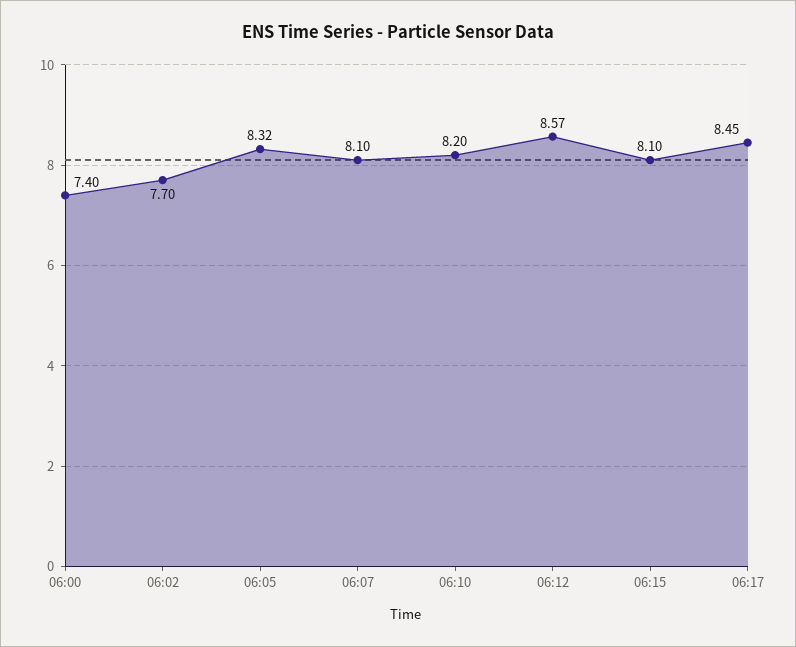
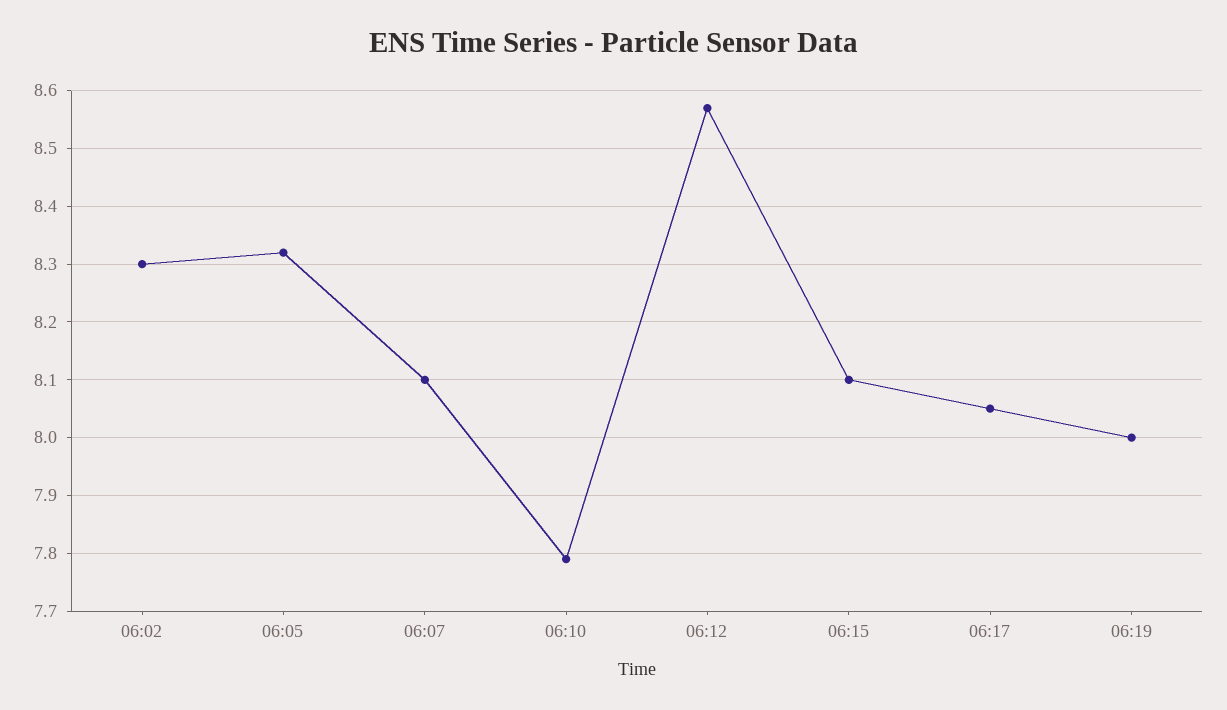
06:00: 7.4 -> none
06:02: 7.7 -> 8.3
06:10: 8.2 -> 7.8
06:17: 8.45 -> 8.05
06:19: none -> 8

